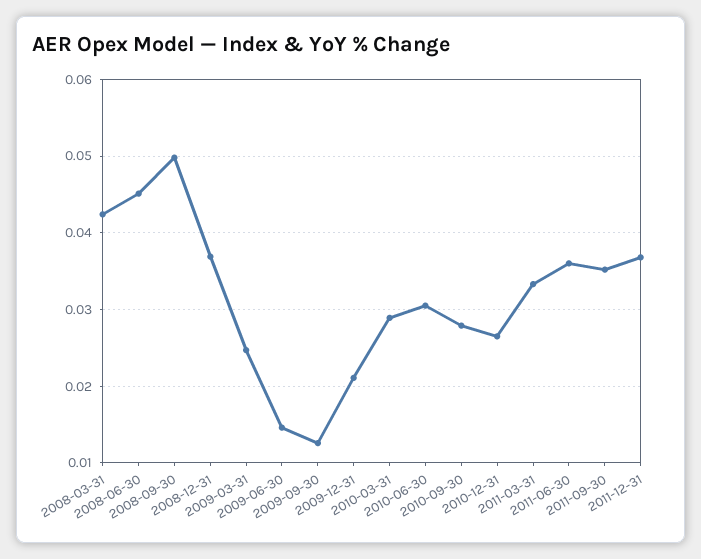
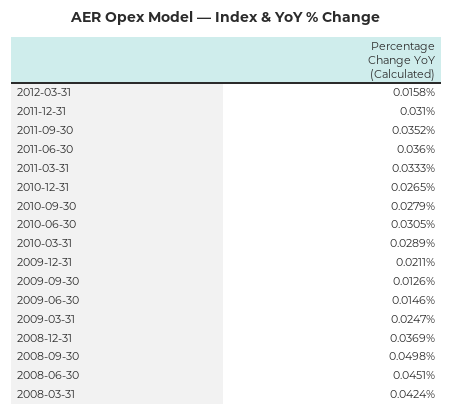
2011-12-31: 0.037 -> 0.031
2012-03-31: none -> 0.0158

